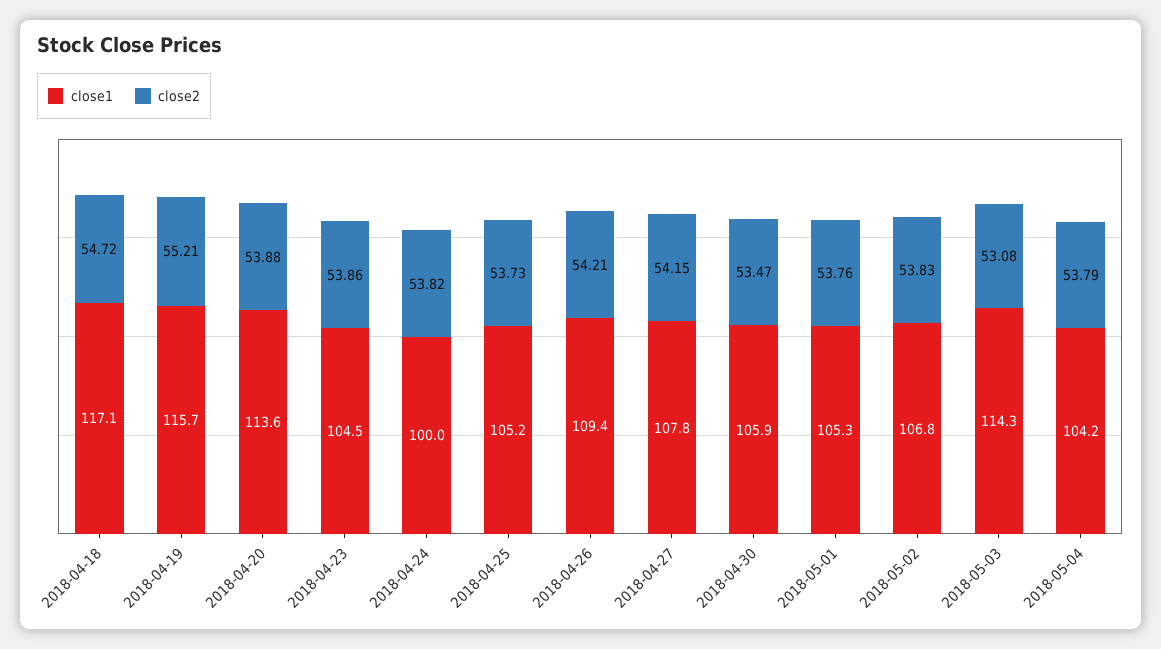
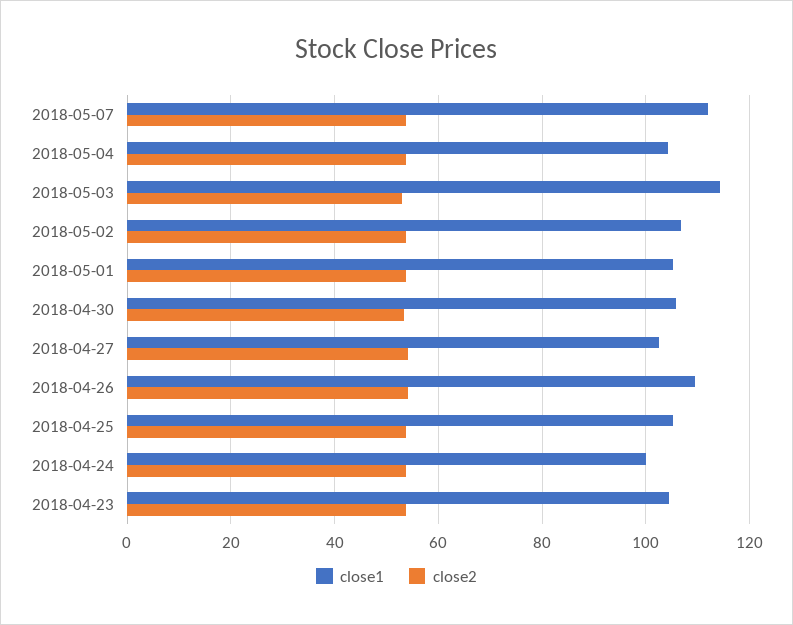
close1, 2018-04-18: 117.1 -> none
close2, 2018-04-18: 54.72 -> none
close1, 2018-04-19: 115.7 -> none
close2, 2018-04-19: 55.21 -> none
close1, 2018-04-20: 113.6 -> none
close2, 2018-04-20: 53.88 -> none
close1, 2018-04-27: 107.8 -> 102
close1, 2018-05-07: none -> 112
close2, 2018-05-07: none -> 54

